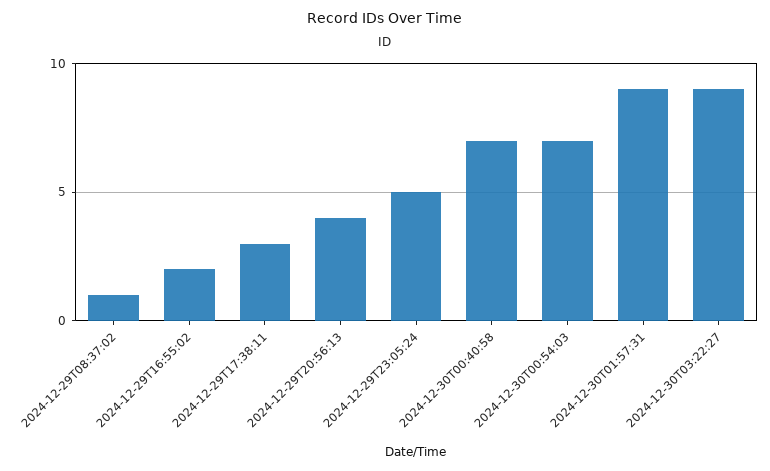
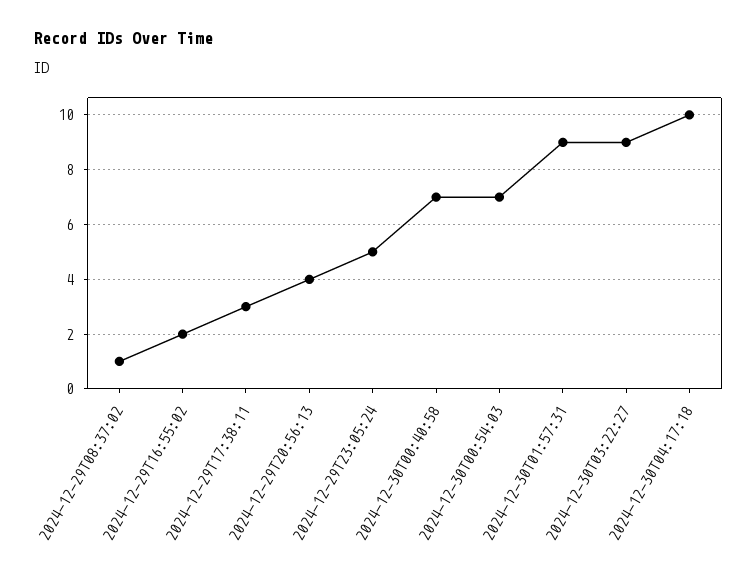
2024-12-30T04:17:18: none -> 10

